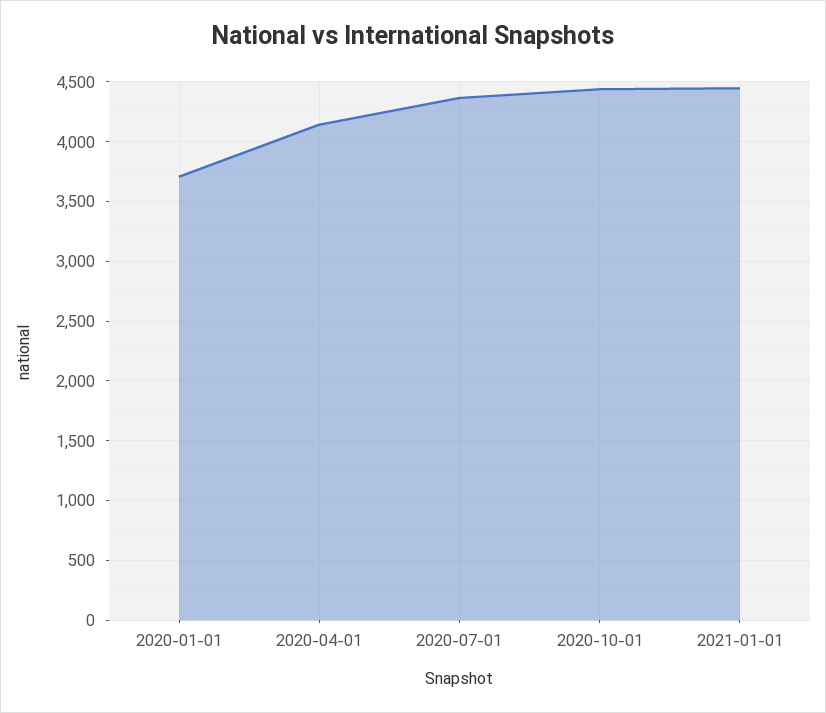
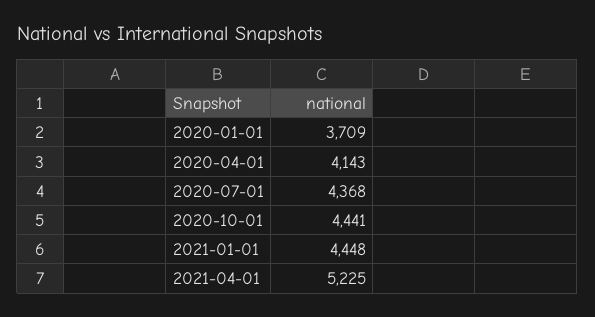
2021-04-01: none -> 5225

